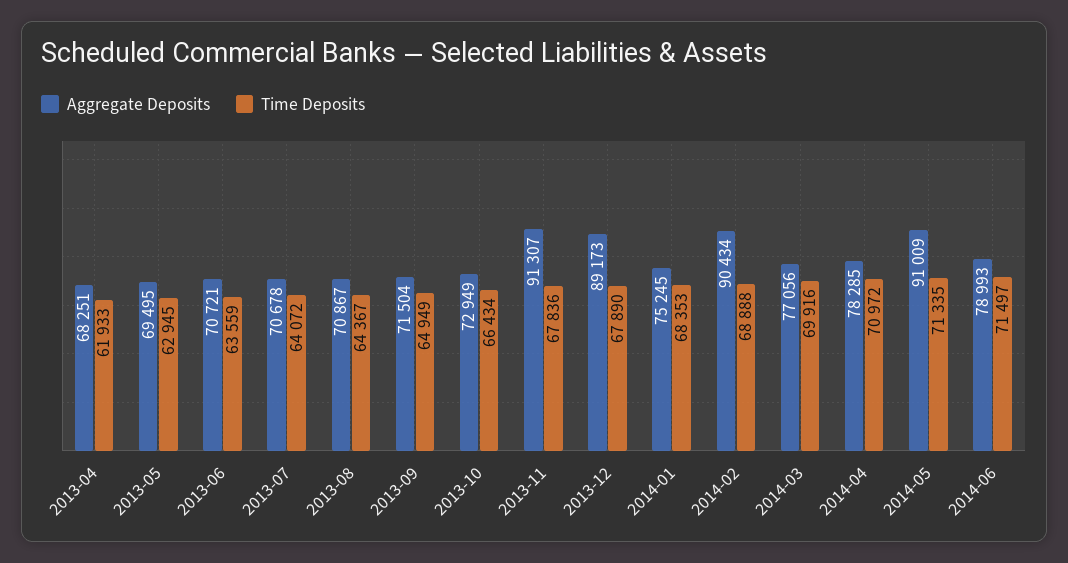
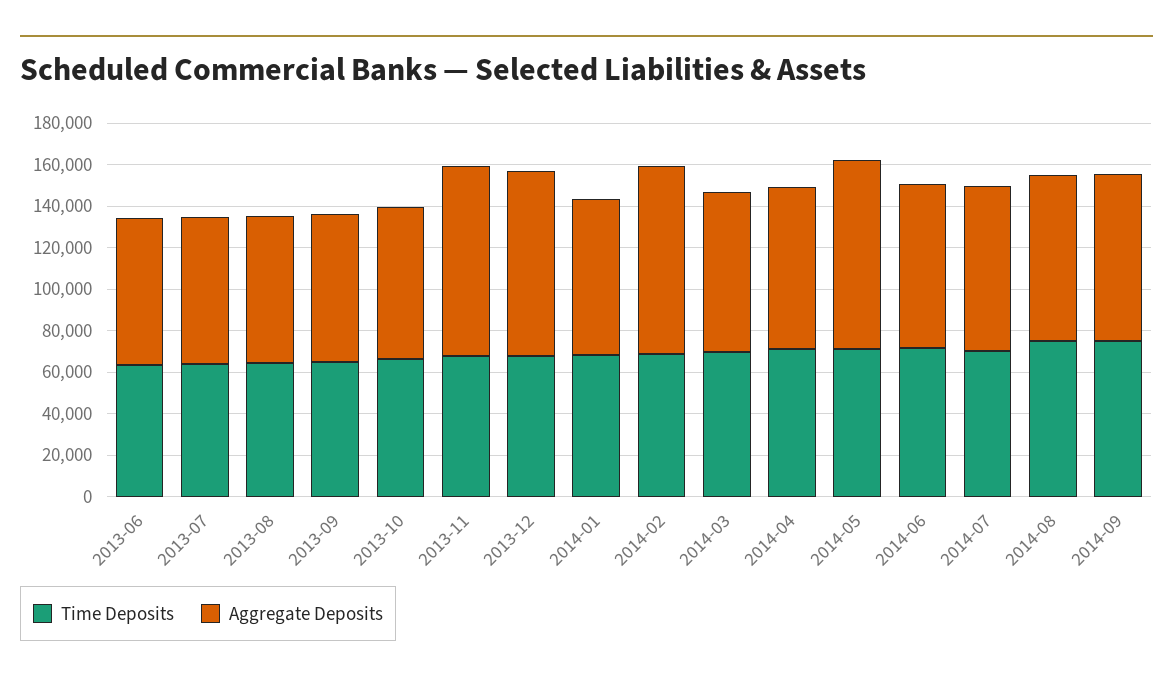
Aggregate Deposits, 2013-04: 68251 -> none
Time Deposits, 2013-04: 61933 -> none
Aggregate Deposits, 2013-05: 69495 -> none
Time Deposits, 2013-05: 62945 -> none
Time Deposits, 2014-07: none -> 70000
Aggregate Deposits, 2014-07: none -> 80000
Time Deposits, 2014-08: none -> 75000
Aggregate Deposits, 2014-08: none -> 80000
Time Deposits, 2014-09: none -> 75000
Aggregate Deposits, 2014-09: none -> 80000

